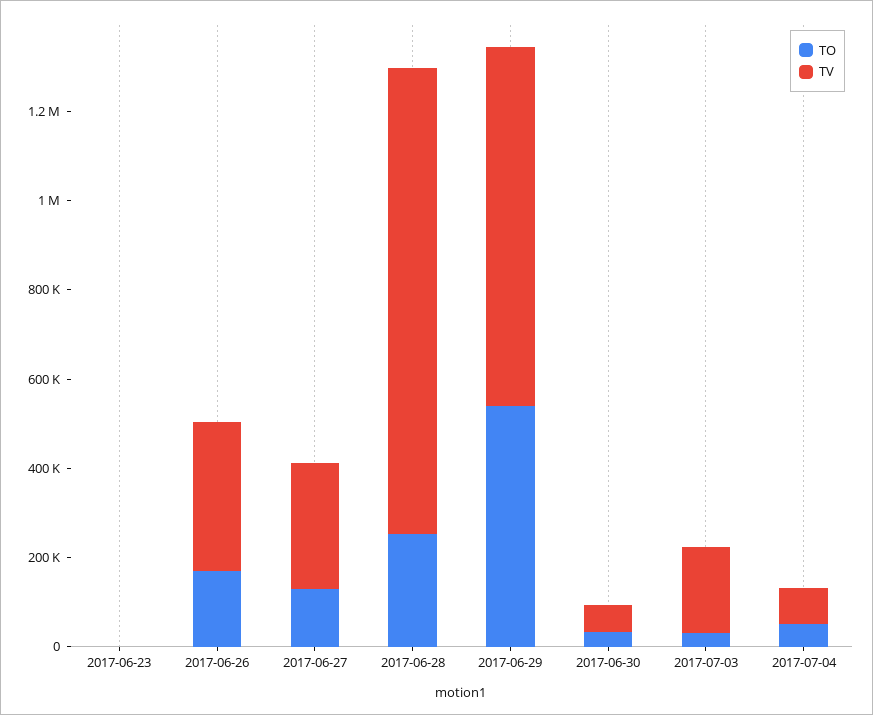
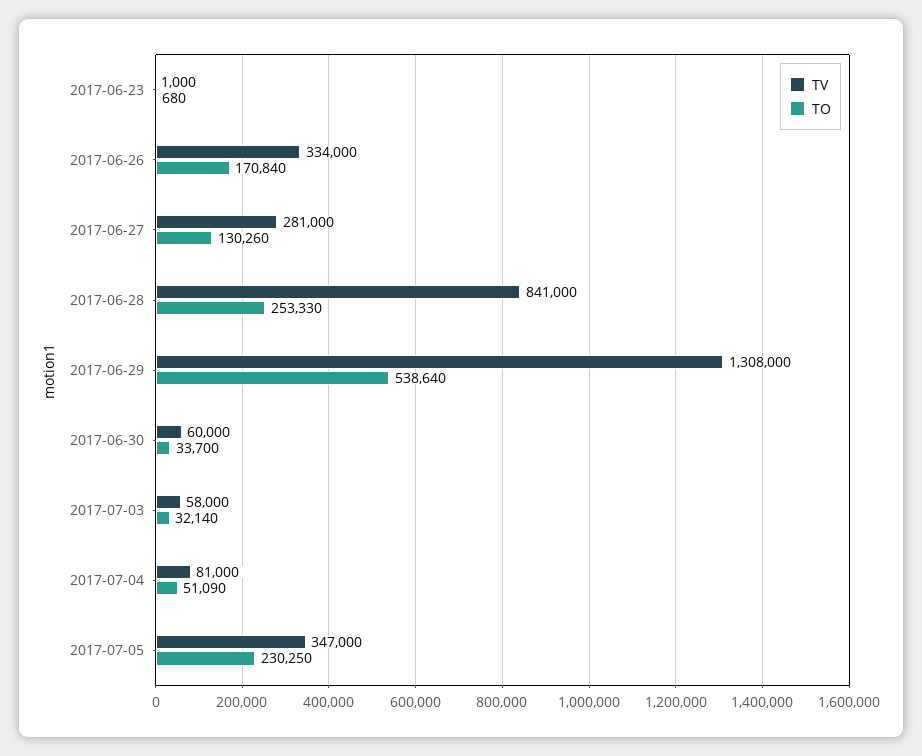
TV, 2017-06-28: 1050000 -> 841000
TV, 2017-06-29: 800000 -> 1308000
TV, 2017-07-03: 200000 -> 58000
TV, 2017-07-05: none -> 347000
TO, 2017-07-05: none -> 230250

